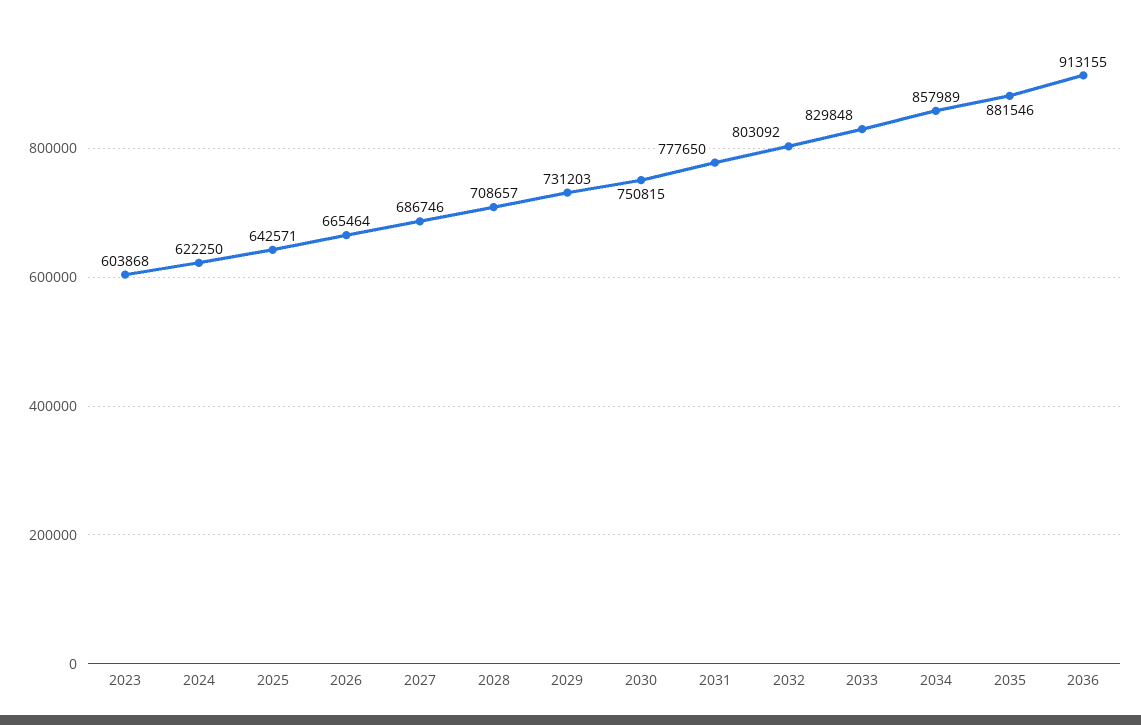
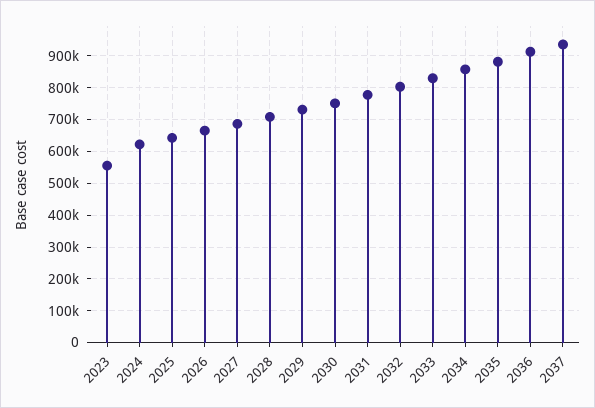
2023: 603868 -> 560000
2037: none -> 940000

